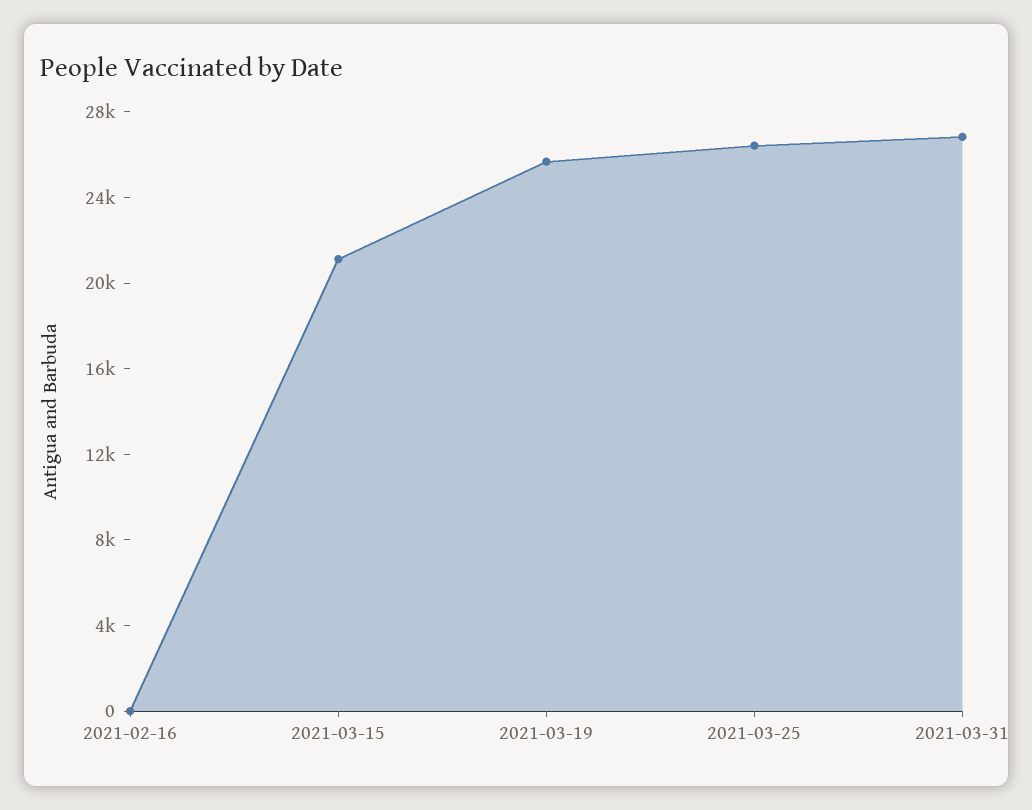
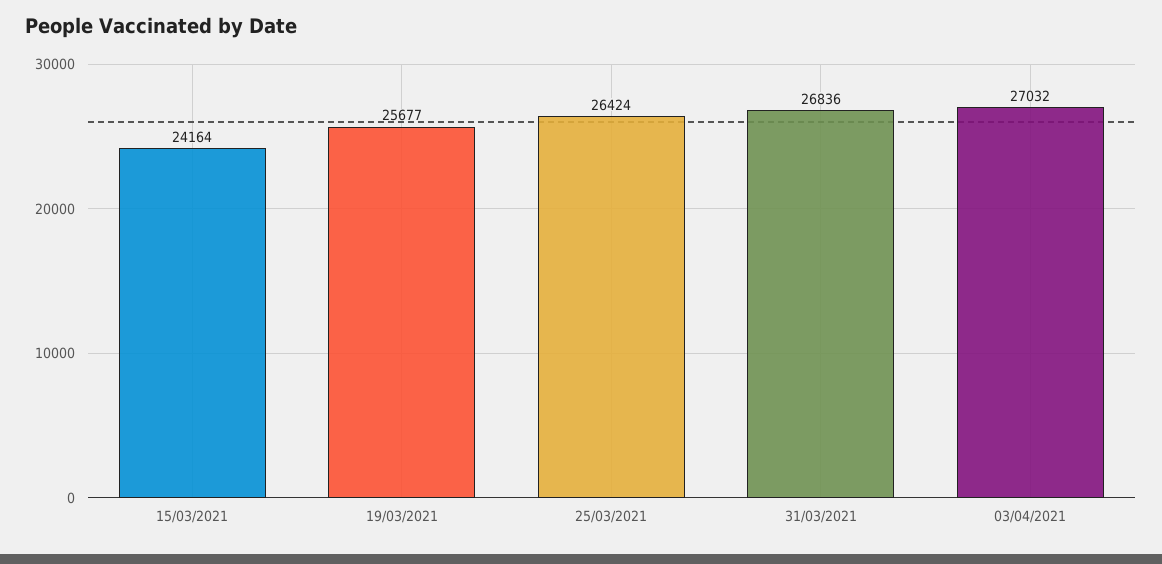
2021-02-16: 0 -> none
2021-03-15: 21000 -> 24164
03/04/2021: none -> 27032

